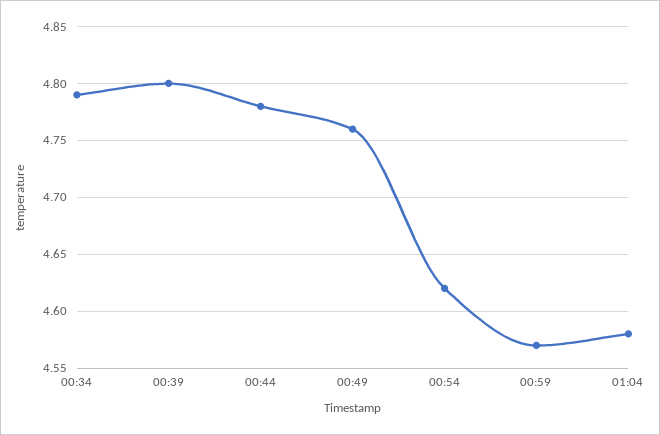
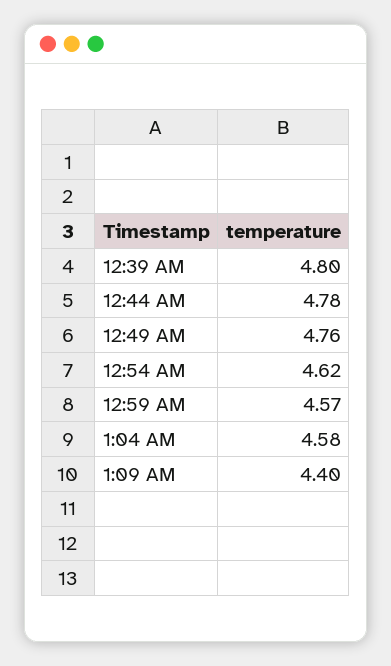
00:34: 4.79 -> none
1:09 AM: none -> 4.4

